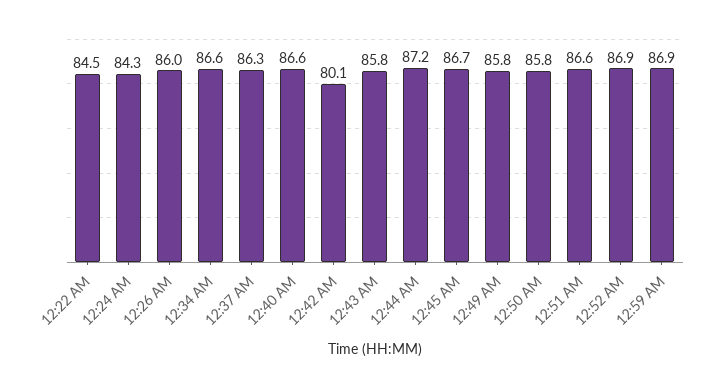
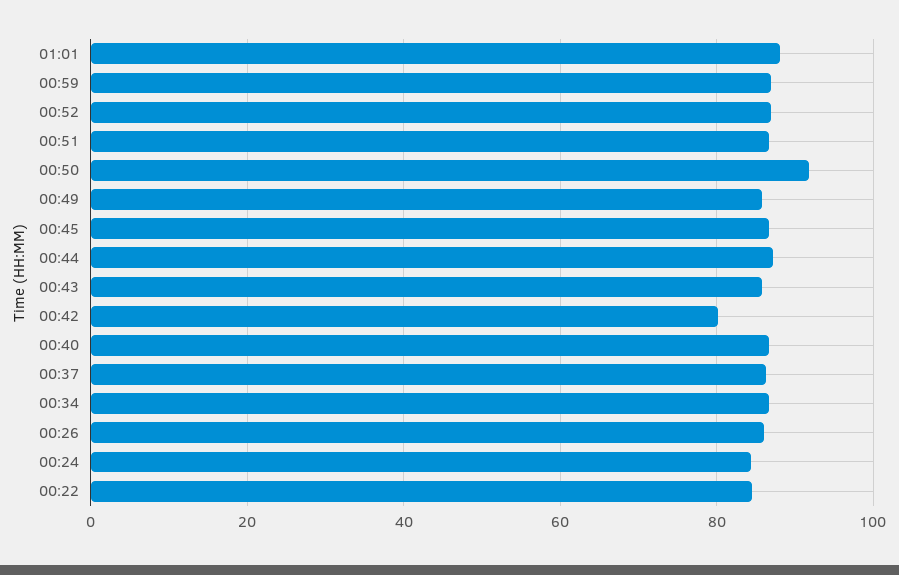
12:50 AM: 85.8 -> 92
01:01: none -> 88

